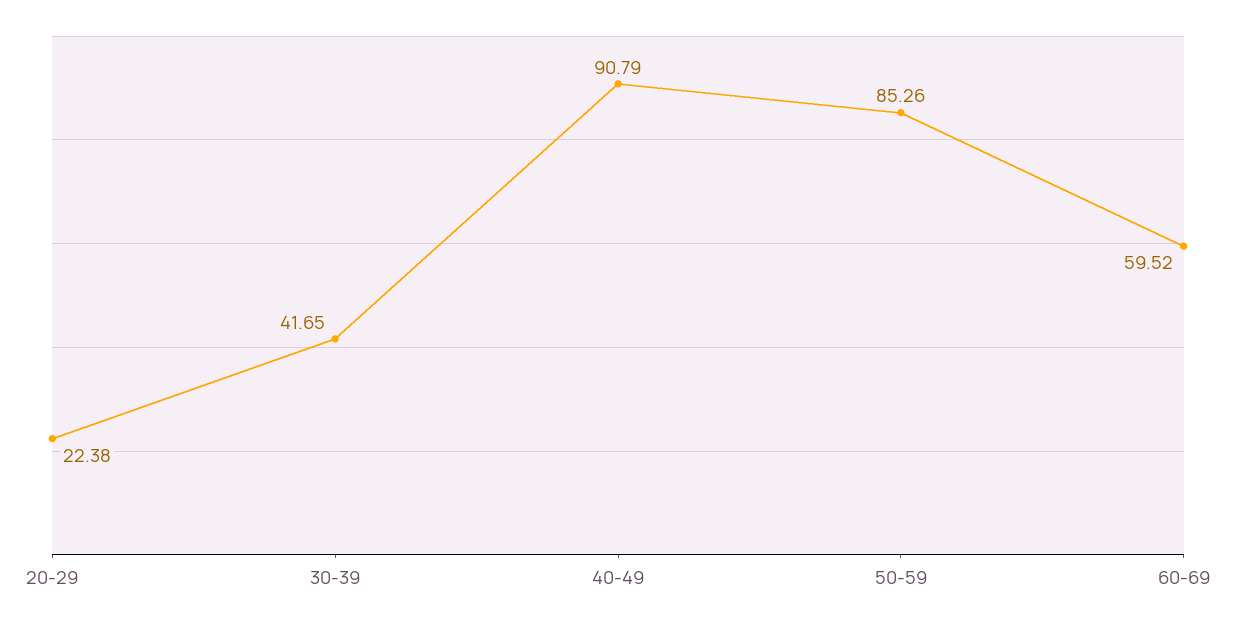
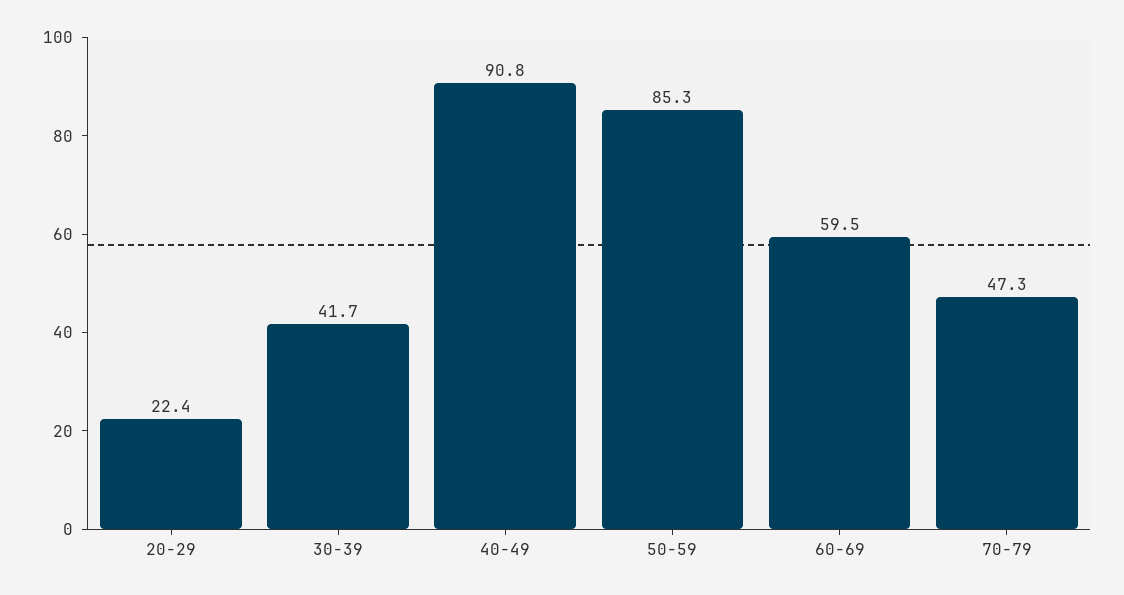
70-79: none -> 47.3

